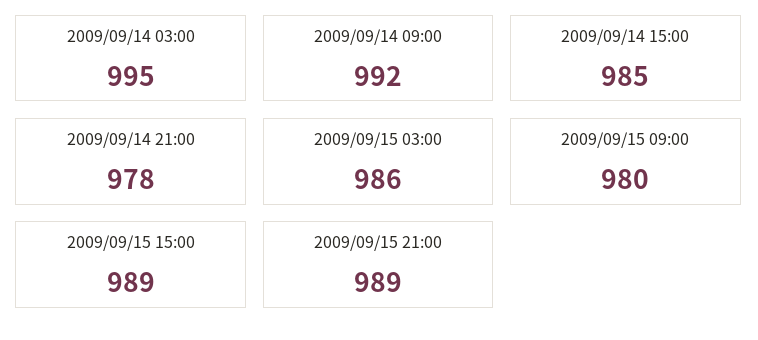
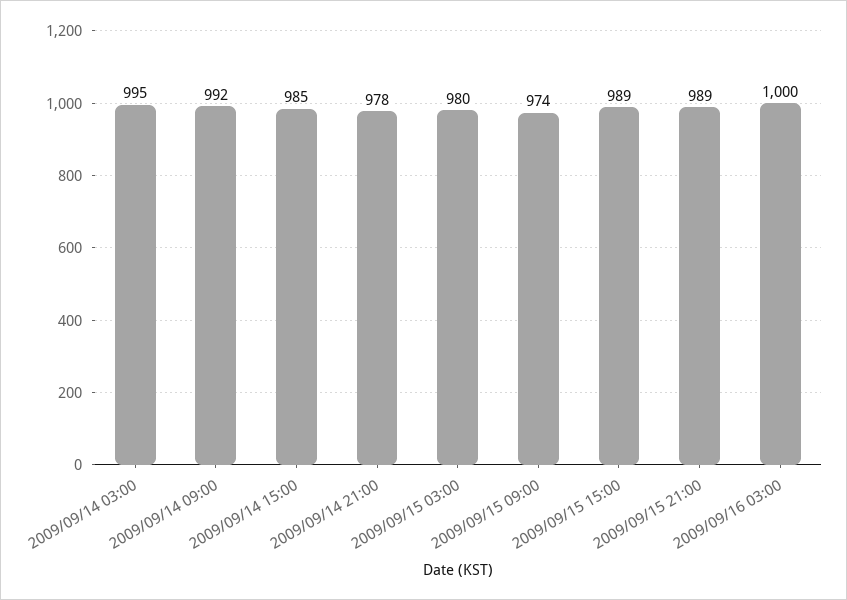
2009/09/15 03:00: 986 -> 980
2009/09/15 09:00: 980 -> 974
2009/09/16 03:00: none -> 1000

